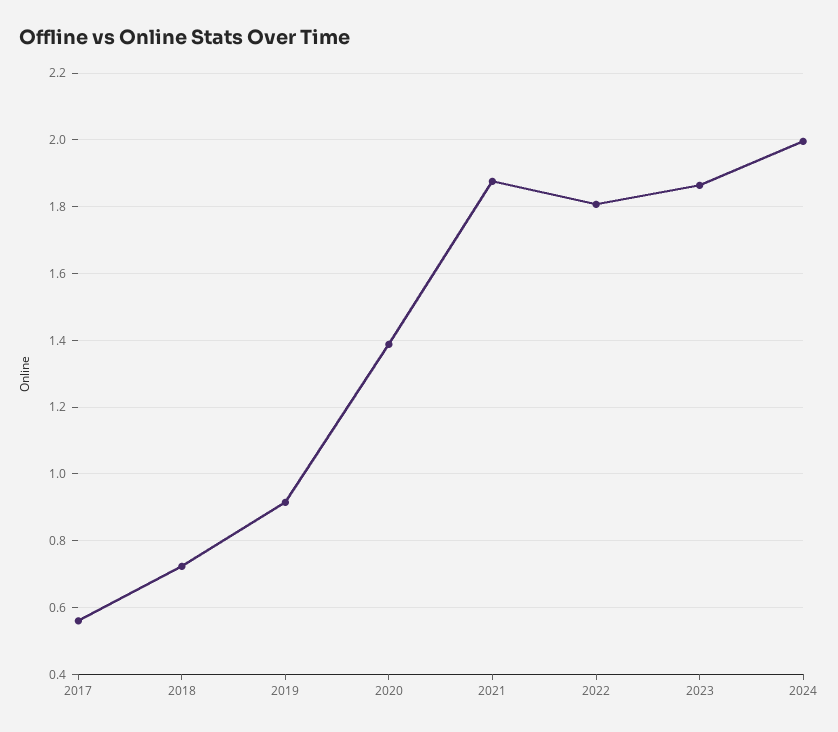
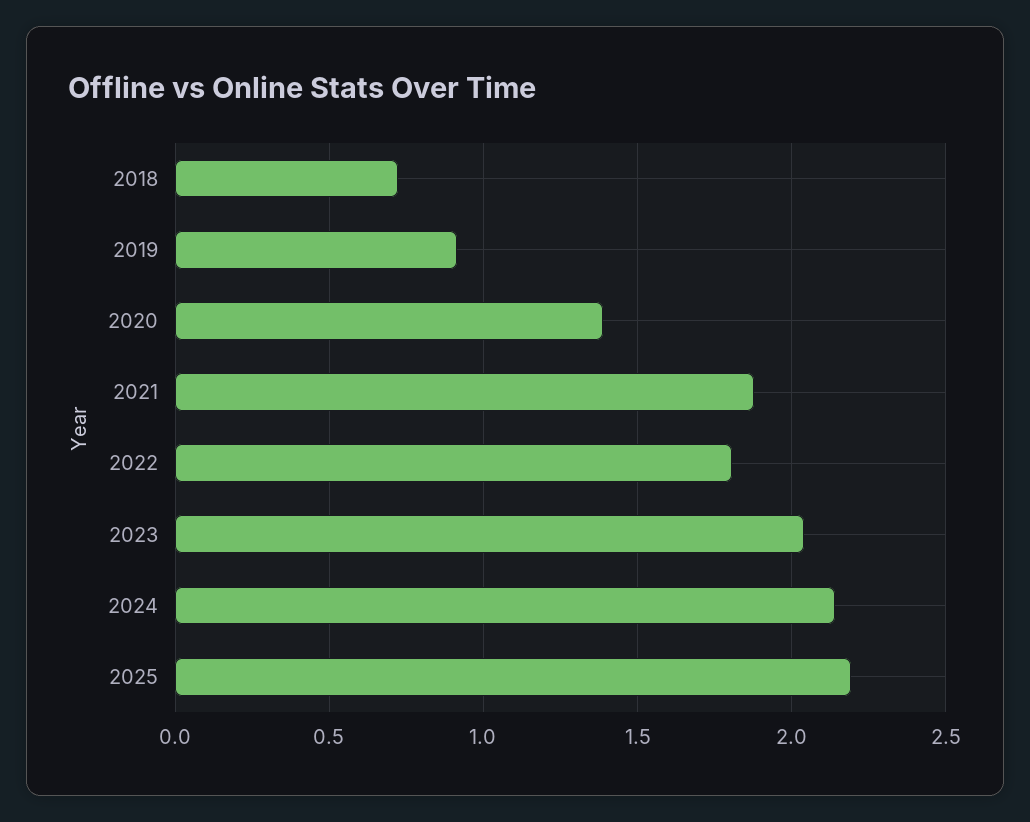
2017: 0.56 -> none
2023: 1.86 -> 2.05
2024: 2 -> 2.15
2025: none -> 2.2

